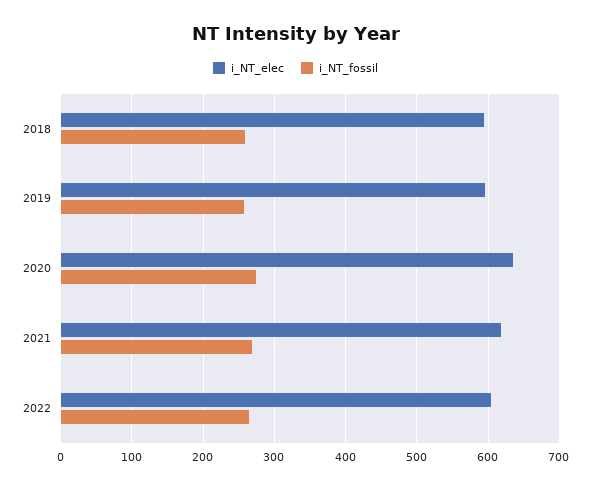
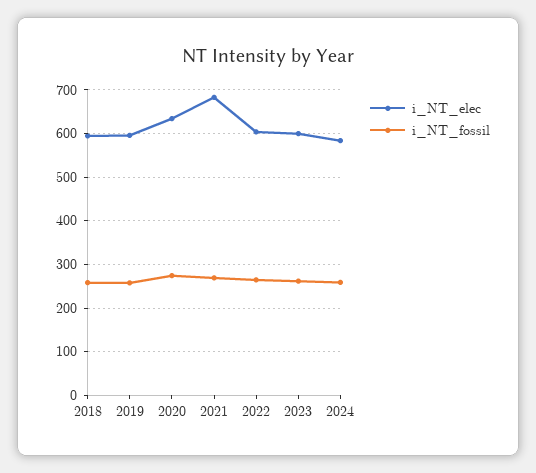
i_NT_elec, 2021: 620 -> 680
i_NT_elec, 2023: none -> 600
i_NT_fossil, 2023: none -> 260
i_NT_elec, 2024: none -> 580
i_NT_fossil, 2024: none -> 260

